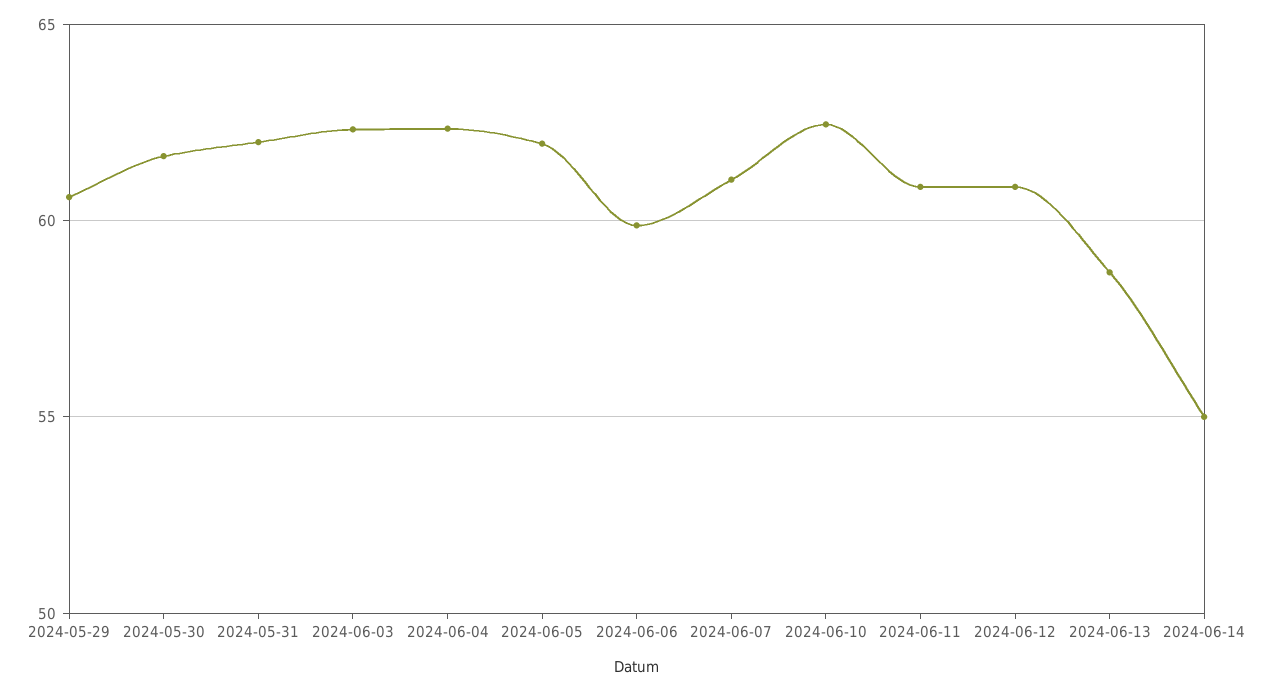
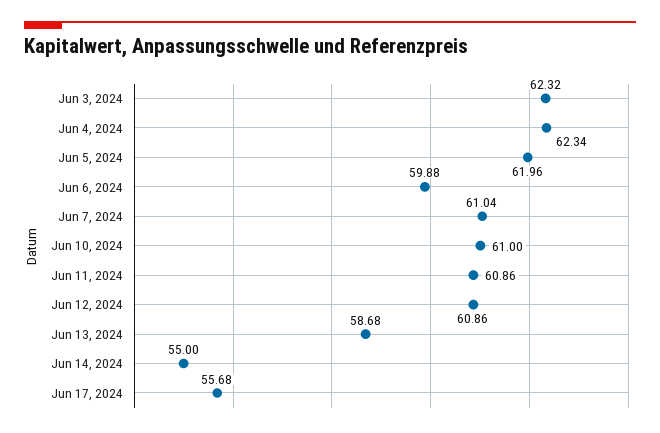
2024-05-29: 60.5 -> none
2024-05-30: 61.5 -> none
2024-05-31: 62 -> none
2024-06-10: 62.5 -> 61
Jun 17, 2024: none -> 55.68

